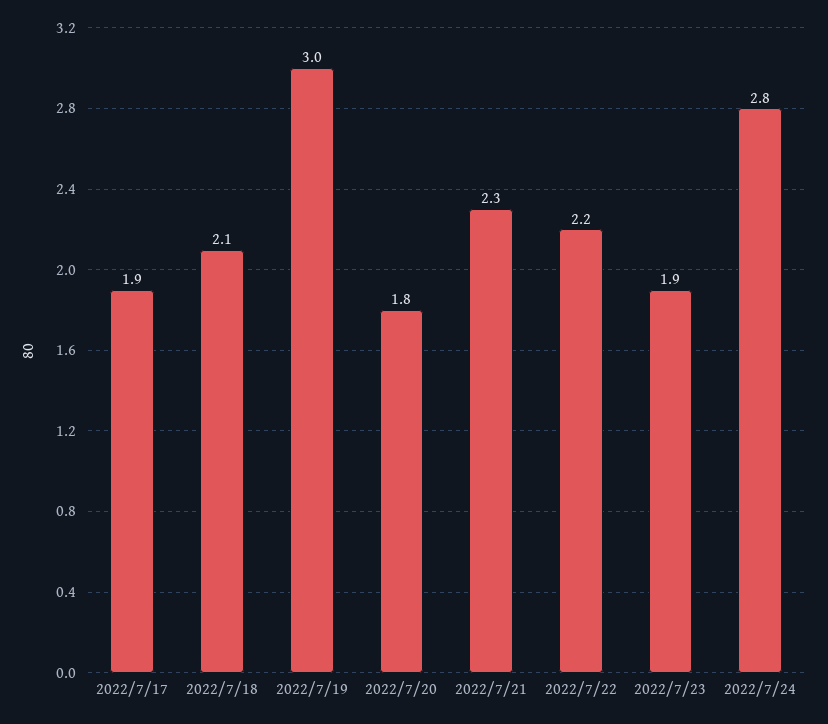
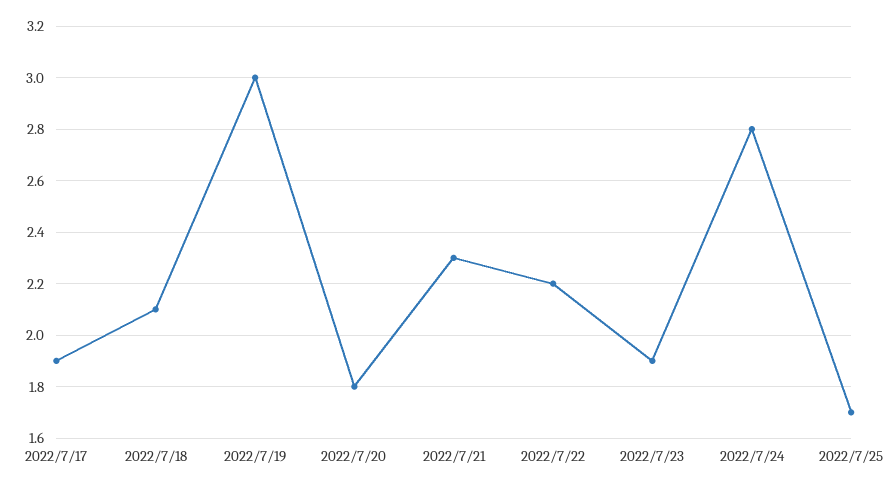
2022/7/25: none -> 1.7

